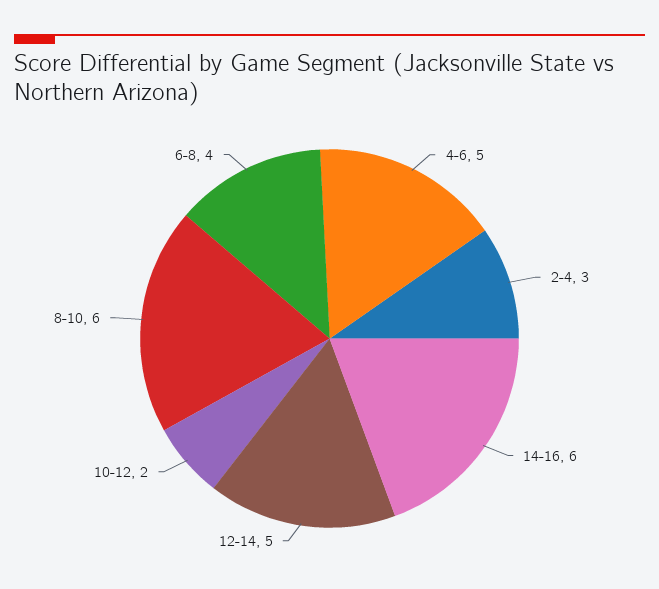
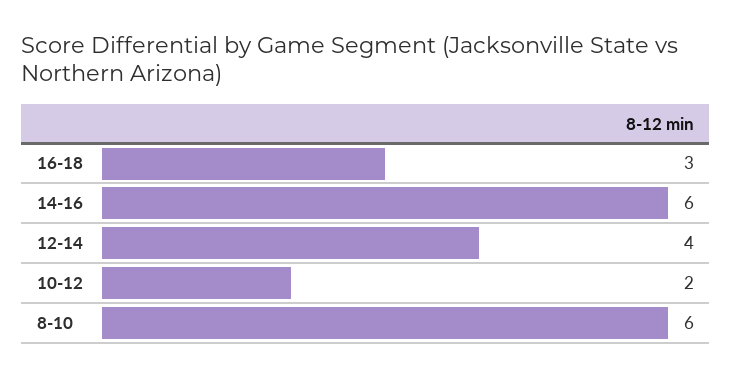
4-6: 5 -> none
2-4: 3 -> none
12-14: 5 -> 4
6-8: 4 -> none
16-18: none -> 3

